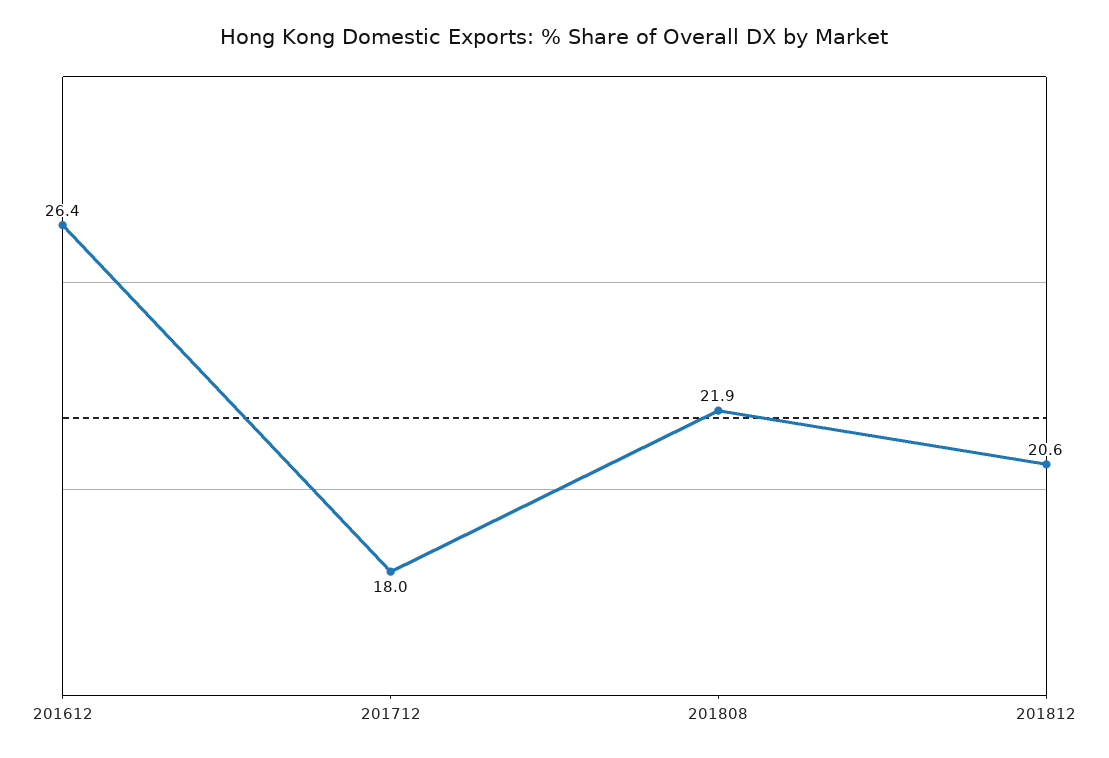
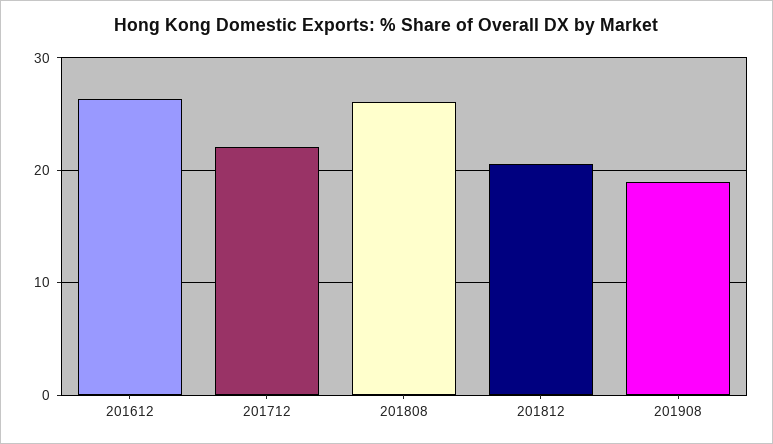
201712: 18 -> 22
201808: 21.9 -> 26
201908: none -> 19

